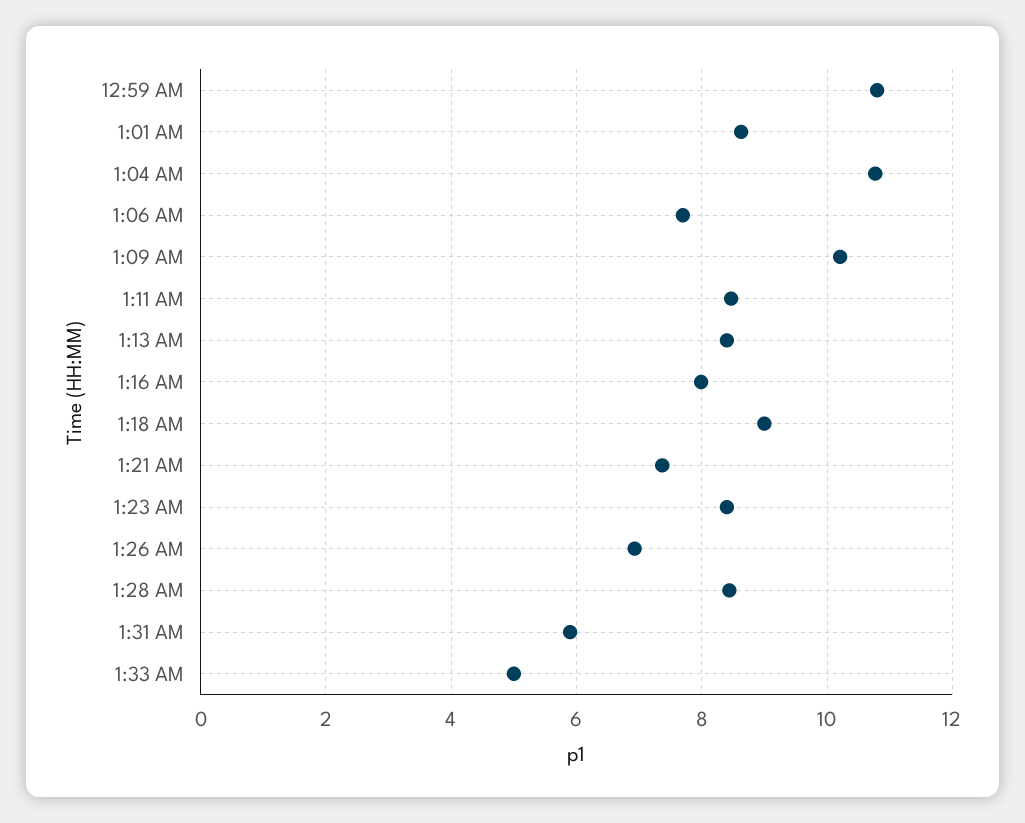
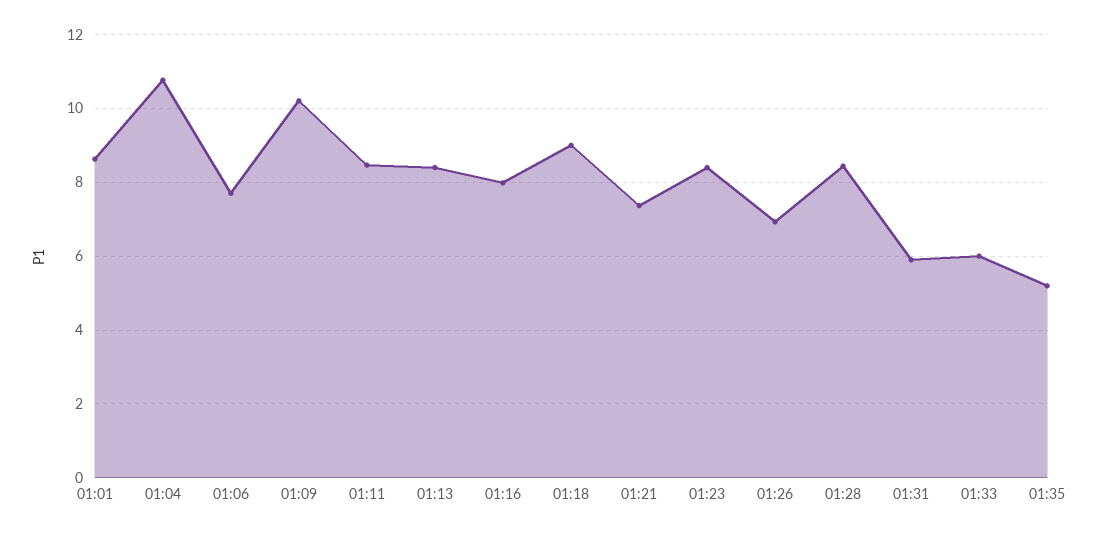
12:59 AM: 10.8 -> none
1:33 AM: 5 -> 6
01:35: none -> 5.2

